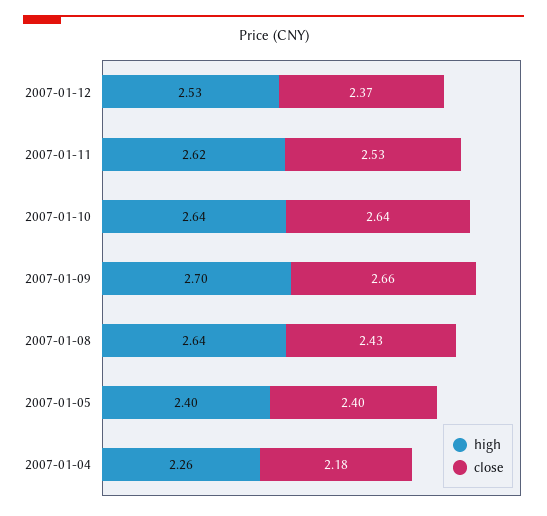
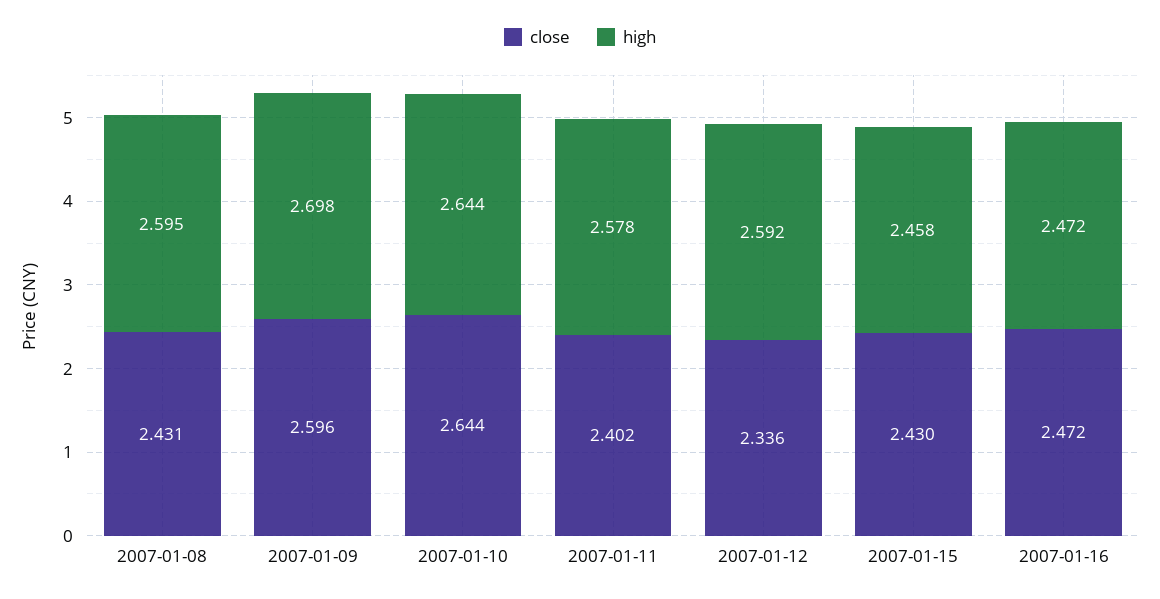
high, 2007-01-12: 2.53 -> 2.592
close, 2007-01-12: 2.37 -> 2.336
high, 2007-01-11: 2.62 -> 2.578
close, 2007-01-11: 2.53 -> 2.402
close, 2007-01-09: 2.66 -> 2.596
high, 2007-01-08: 2.64 -> 2.595
high, 2007-01-05: 2.4 -> none
close, 2007-01-05: 2.4 -> none
high, 2007-01-04: 2.26 -> none
close, 2007-01-04: 2.18 -> none
close, 2007-01-15: none -> 2.43
high, 2007-01-15: none -> 2.458
close, 2007-01-16: none -> 2.472
high, 2007-01-16: none -> 2.472

